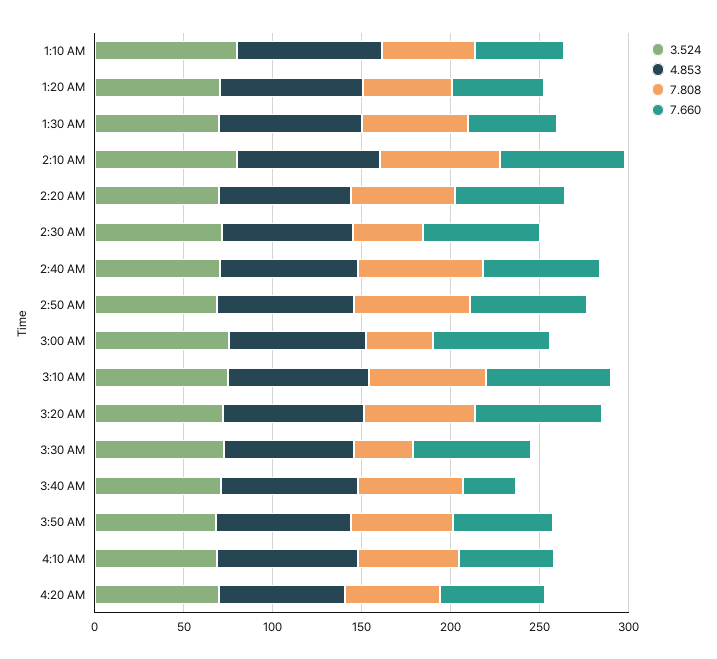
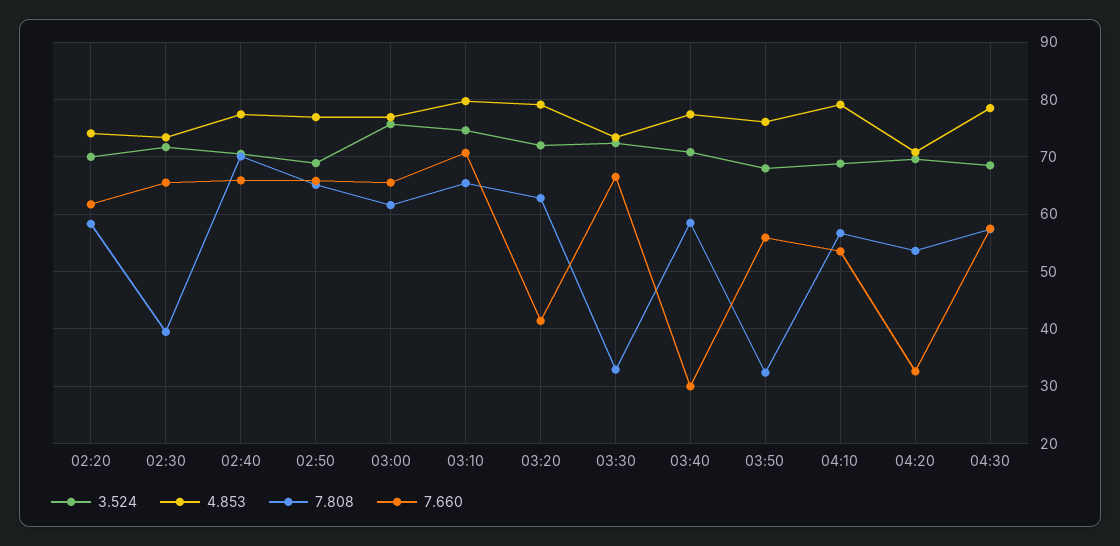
3.524, 1:10 AM: 80 -> none
4.853, 1:10 AM: 80 -> none
7.808, 1:10 AM: 50 -> none
7.660, 1:10 AM: 50 -> none
3.524, 1:20 AM: 70 -> none
4.853, 1:20 AM: 80 -> none
7.808, 1:20 AM: 50 -> none
7.660, 1:20 AM: 50 -> none
3.524, 1:30 AM: 70 -> none
4.853, 1:30 AM: 80 -> none
7.808, 1:30 AM: 60 -> none
7.660, 1:30 AM: 50 -> none
3.524, 2:10 AM: 80 -> none
4.853, 2:10 AM: 80 -> none
7.808, 2:10 AM: 70 -> none
7.660, 2:10 AM: 70 -> none
7.808, 3:00 AM: 40 -> 62
7.660, 3:20 AM: 70 -> 42
7.808, 3:50 AM: 60 -> 32
7.660, 4:20 AM: 60 -> 32
3.524, 04:30: none -> 68
4.853, 04:30: none -> 78
7.808, 04:30: none -> 58
7.660, 04:30: none -> 58

